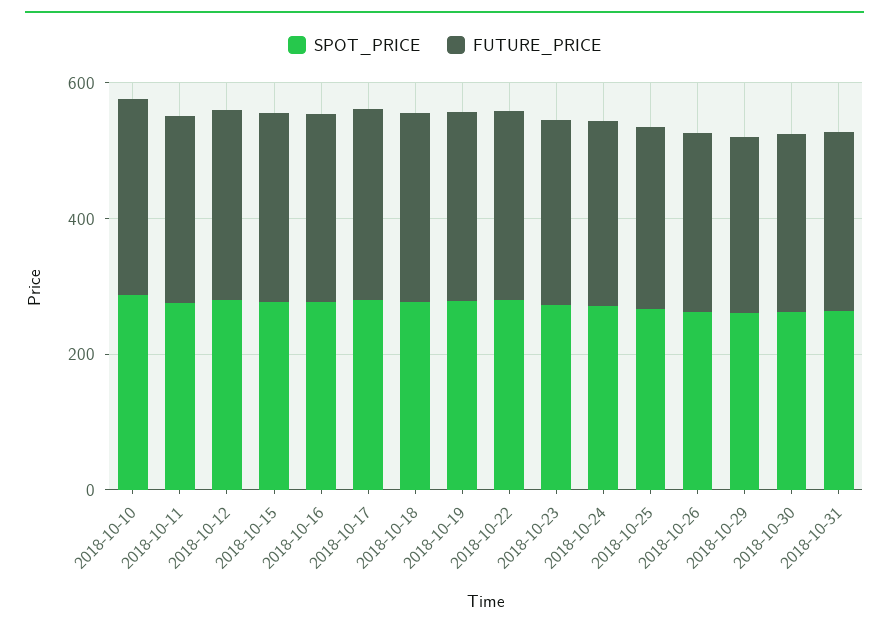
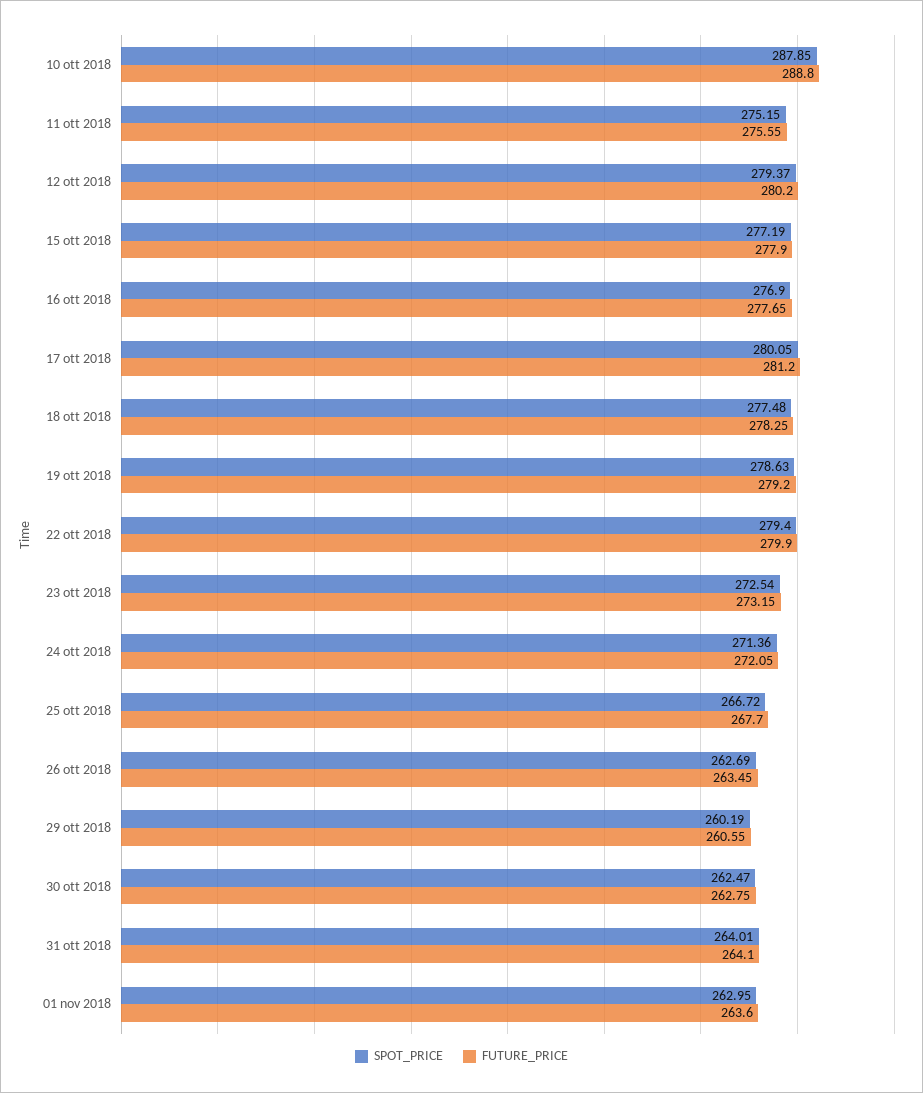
SPOT_PRICE, 01 nov 2018: none -> 262.95
FUTURE_PRICE, 01 nov 2018: none -> 263.6

